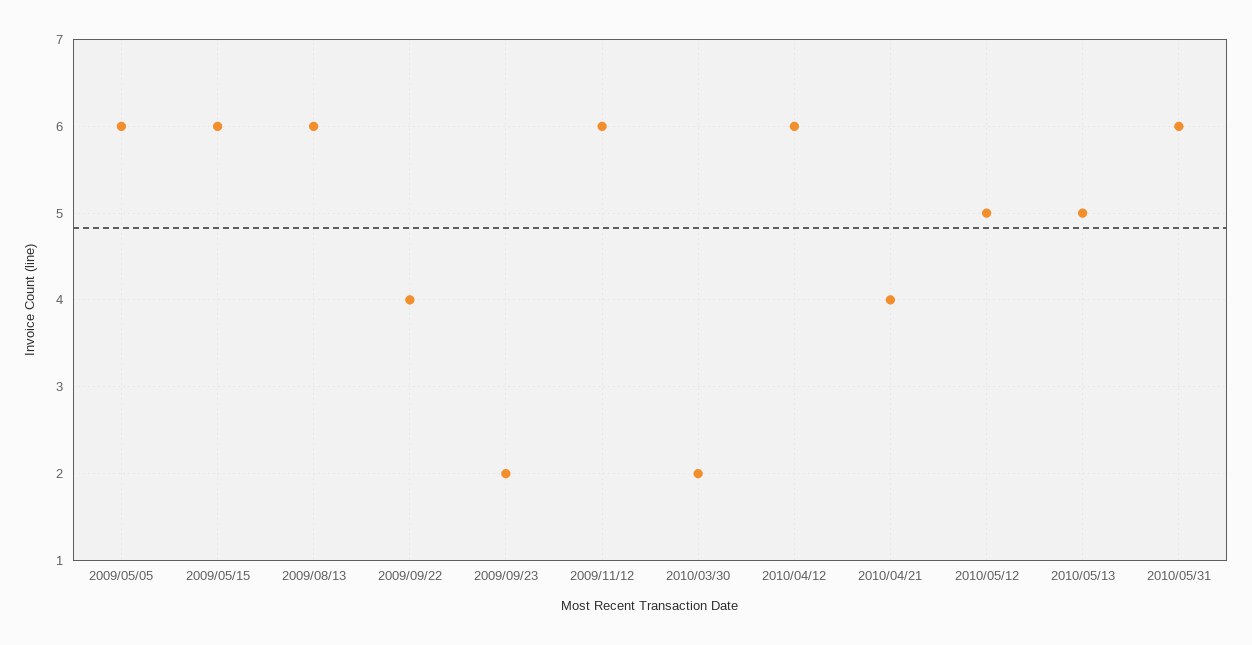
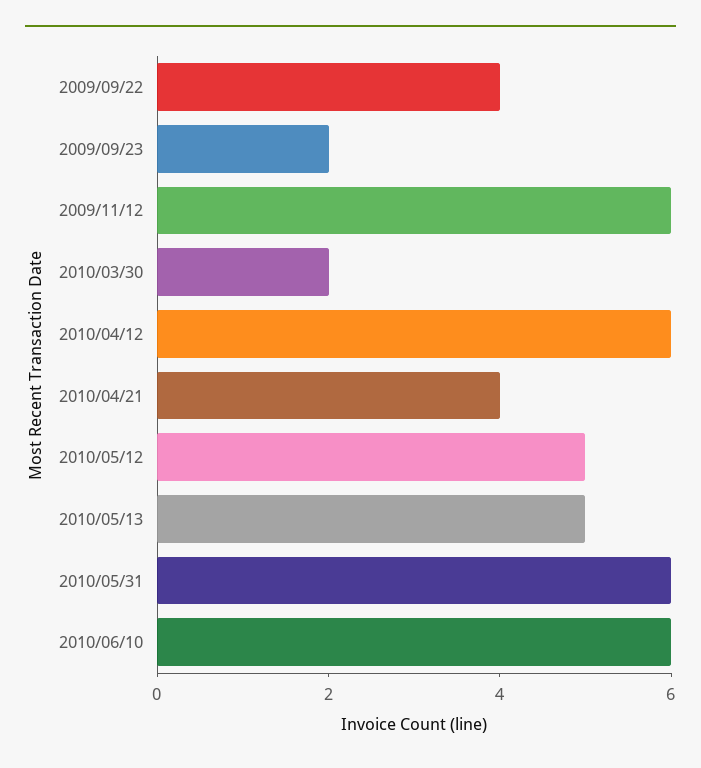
2009/05/05: 6 -> none
2009/05/15: 6 -> none
2009/08/13: 6 -> none
2010/06/10: none -> 6

